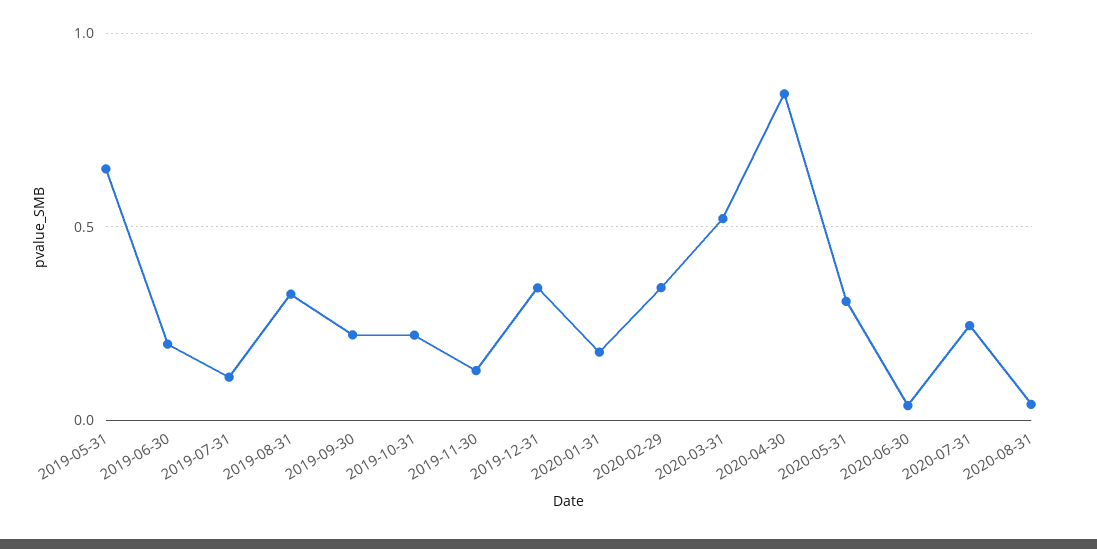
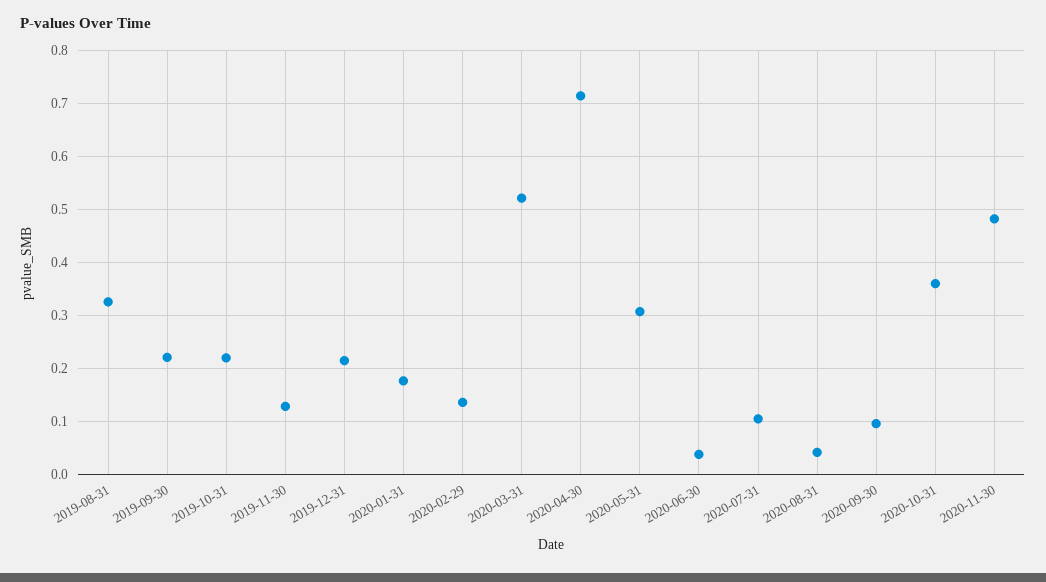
2019-05-31: 0.65 -> none
2019-06-30: 0.2 -> none
2019-07-31: 0.1 -> none
2019-12-31: 0.35 -> 0.22
2020-02-29: 0.35 -> 0.14
2020-04-30: 0.85 -> 0.72
2020-07-31: 0.25 -> 0.1
2020-09-30: none -> 0.1
2020-10-31: none -> 0.36
2020-11-30: none -> 0.48

